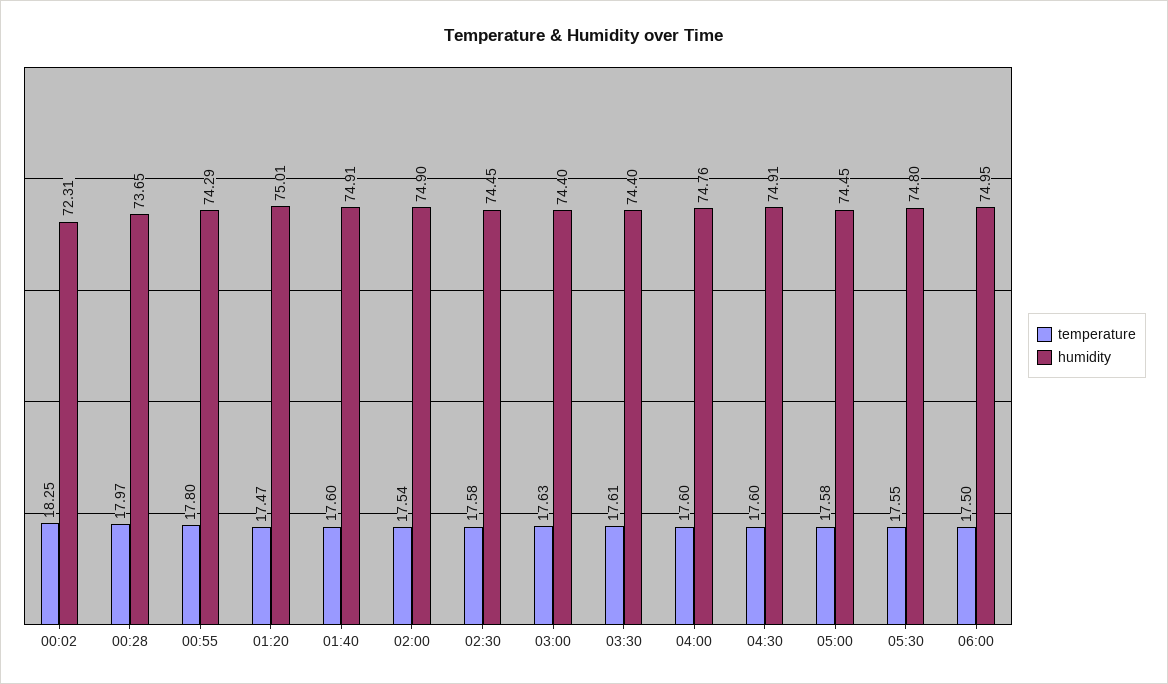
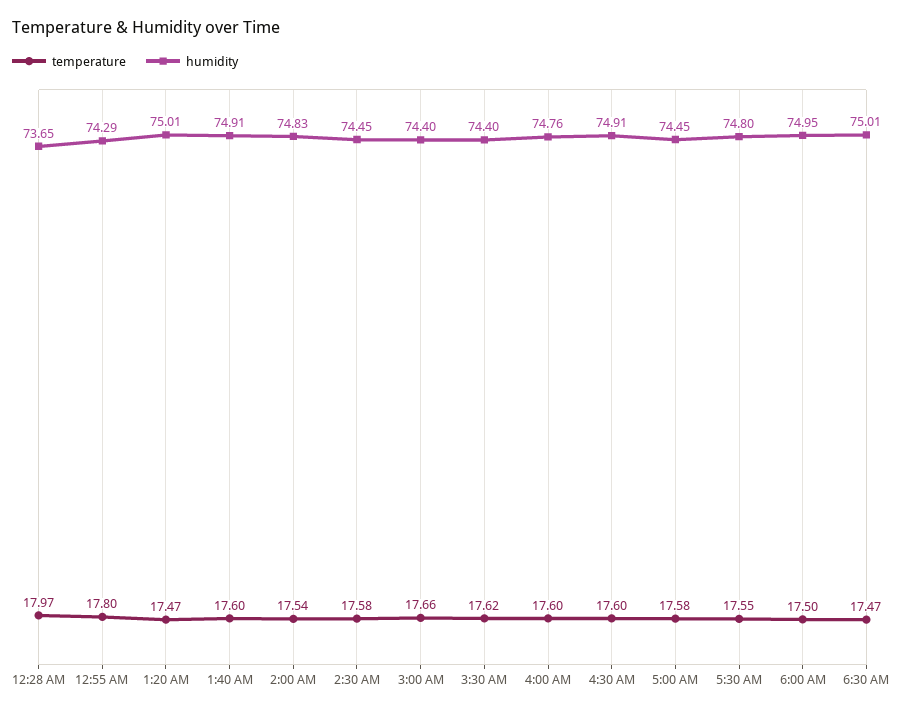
temperature, 00:02: 18.25 -> none
humidity, 00:02: 72.31 -> none
humidity, 02:00: 74.9 -> 74.83
temperature, 03:00: 17.63 -> 17.66
temperature, 03:30: 17.61 -> 17.62
temperature, 6:30 AM: none -> 17.47
humidity, 6:30 AM: none -> 75.01

